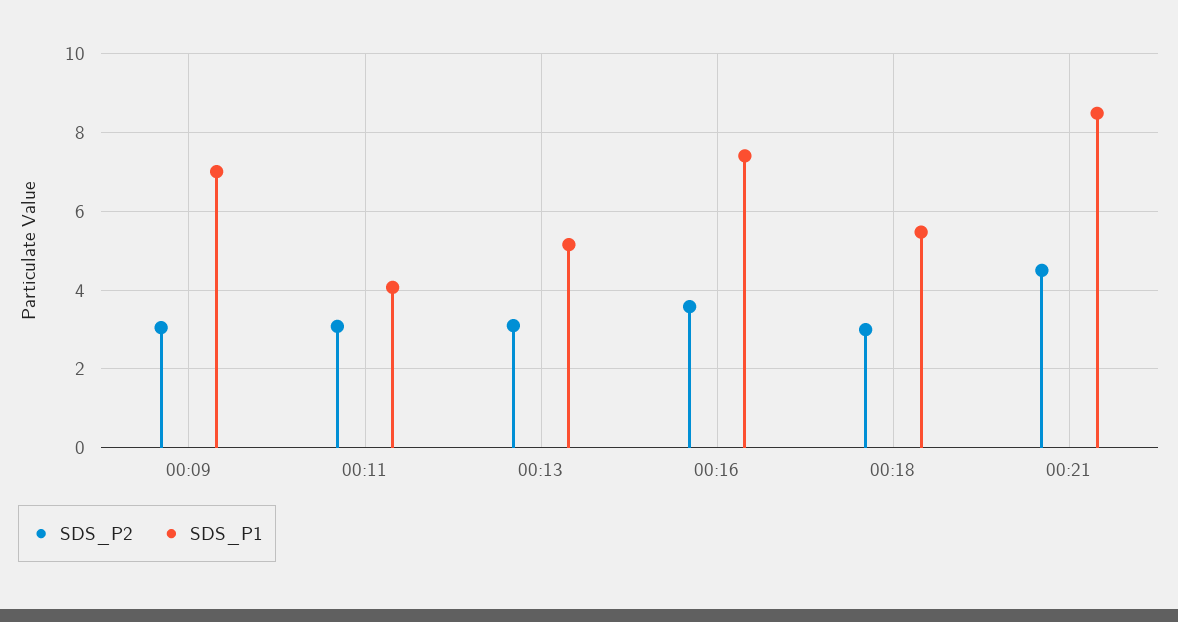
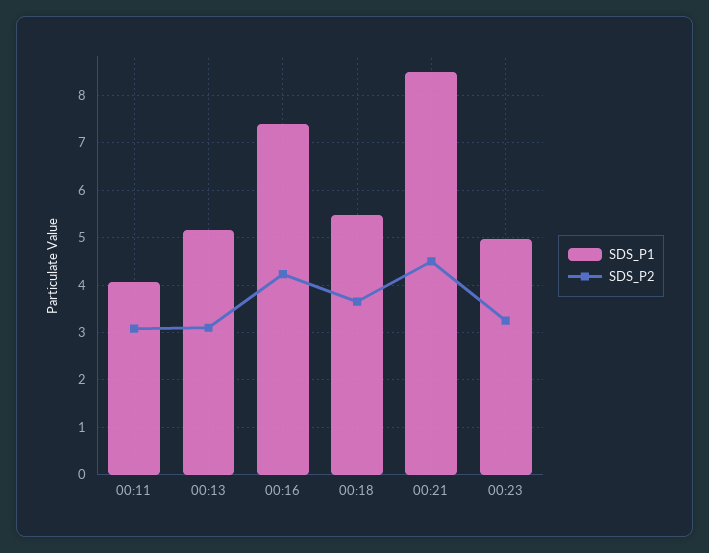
SDS_P2, 00:09: 3 -> none
SDS_P1, 00:09: 7 -> none
SDS_P2, 00:16: 3.6 -> 4.2
SDS_P2, 00:18: 3 -> 3.6
SDS_P1, 00:23: none -> 5
SDS_P2, 00:23: none -> 3.2

